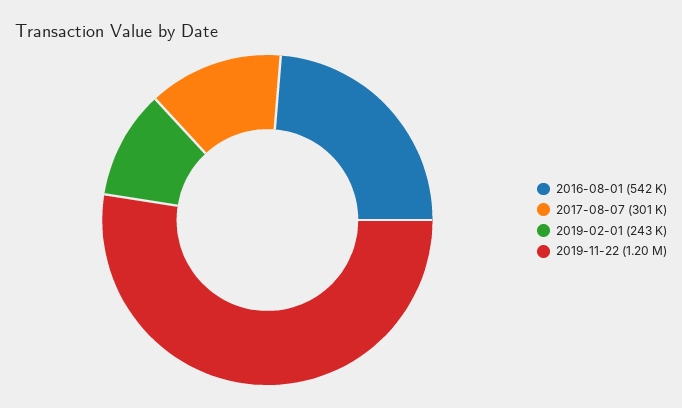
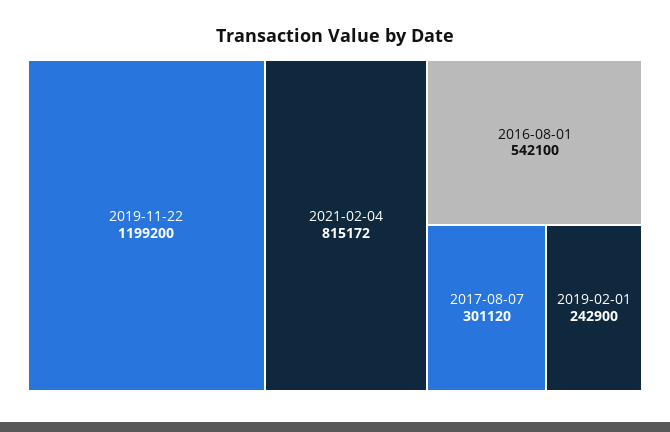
2021-02-04: none -> 815172

